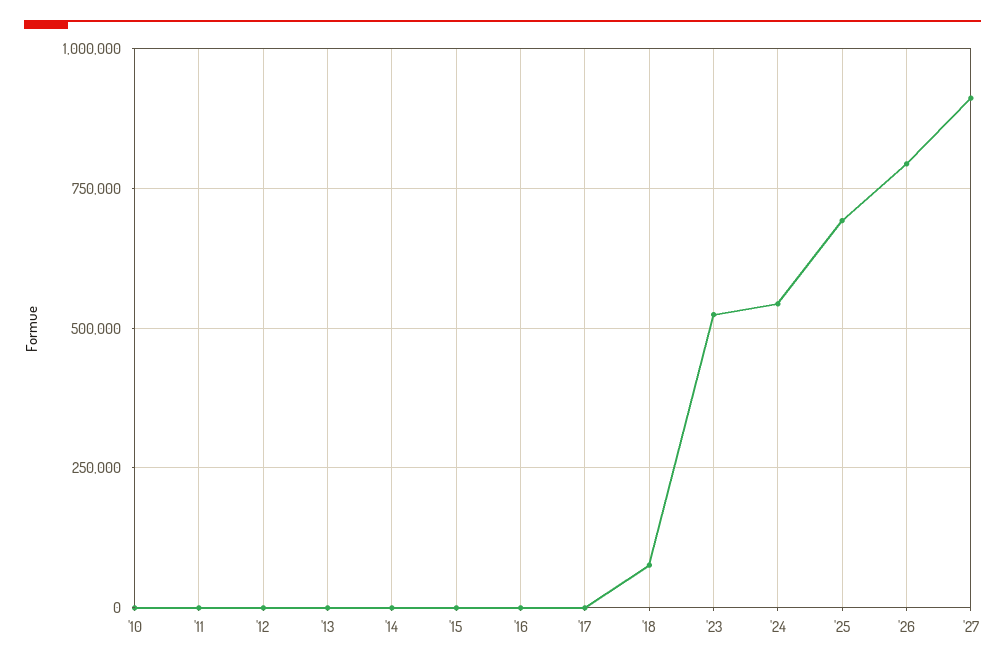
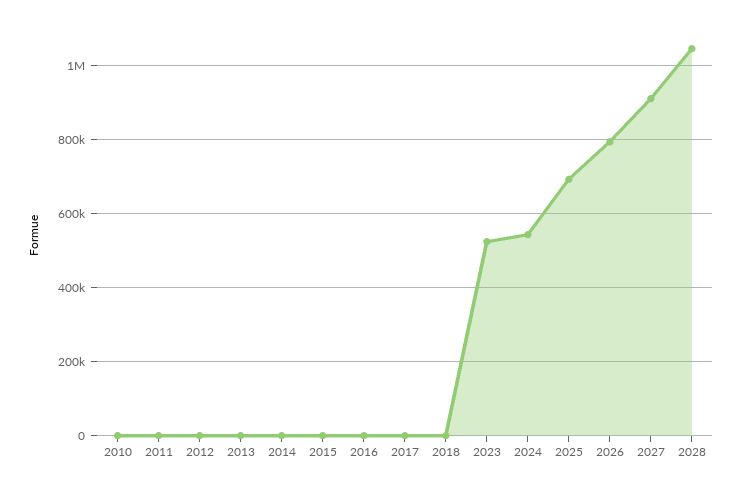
'18: 75000 -> 0
2028: none -> 1040000

